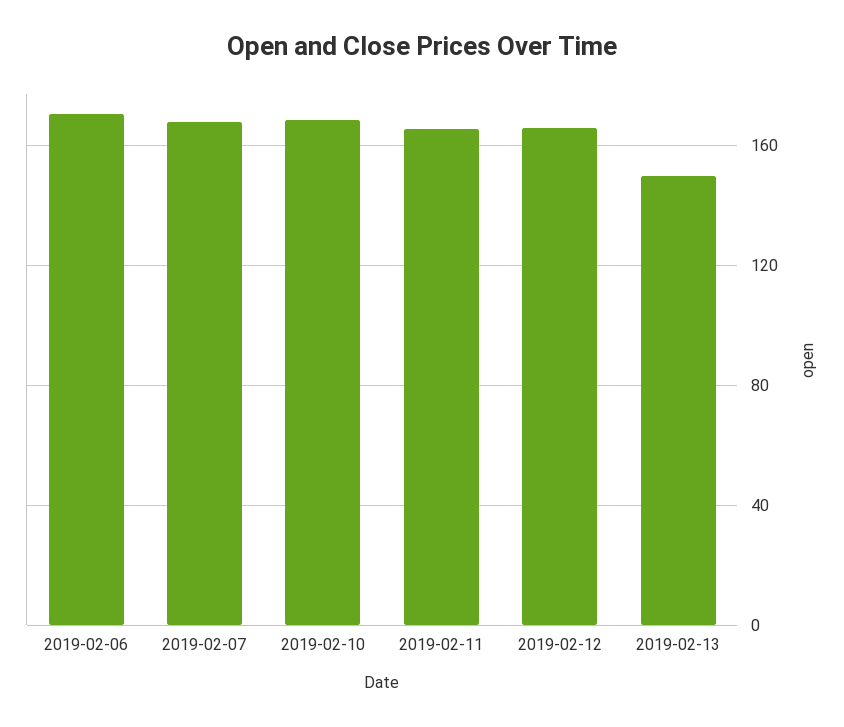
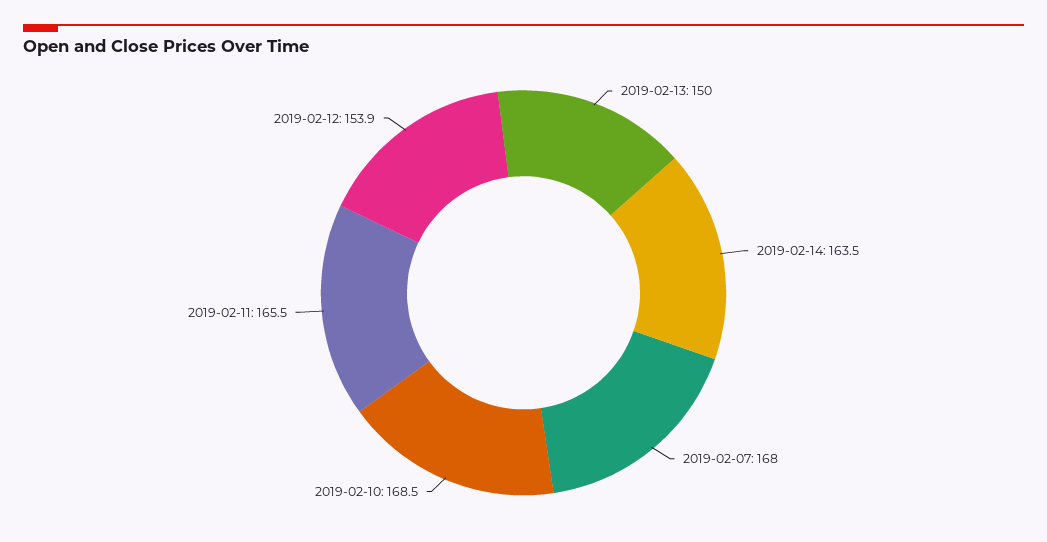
2019-02-06: 170 -> none
2019-02-12: 165 -> 153.9
2019-02-14: none -> 163.5

